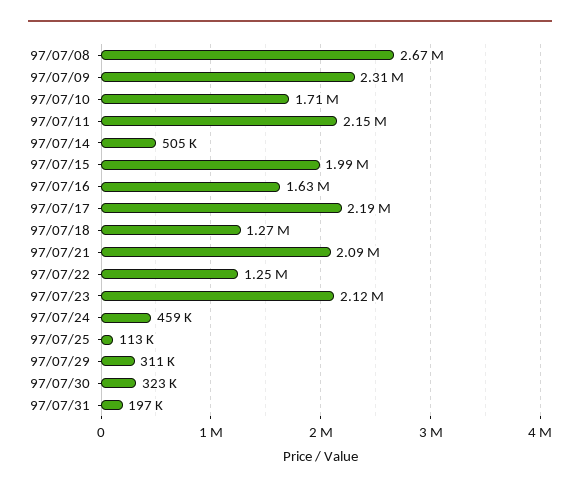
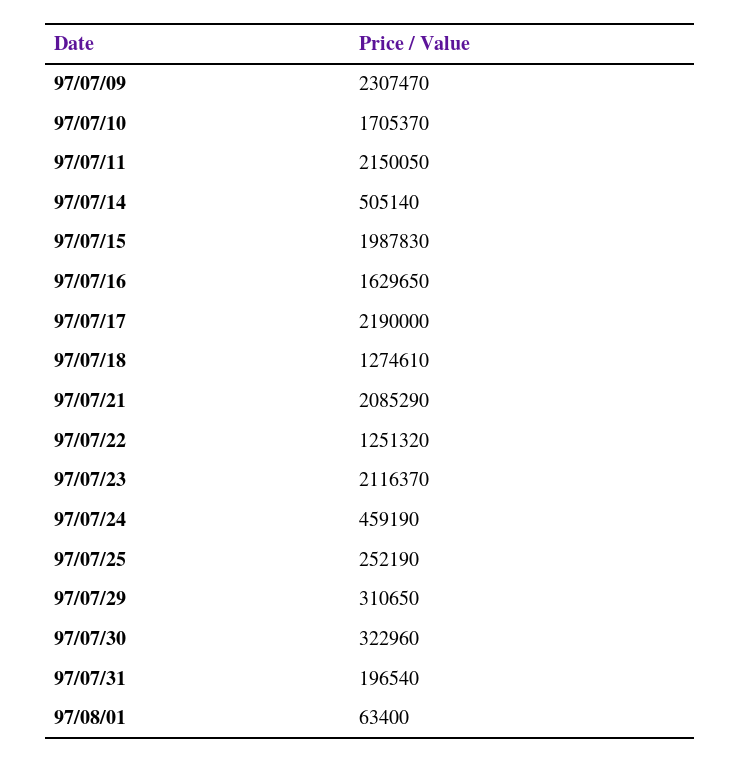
97/07/08: 2670000 -> none
97/07/25: 113000 -> 252190
97/08/01: none -> 63400

